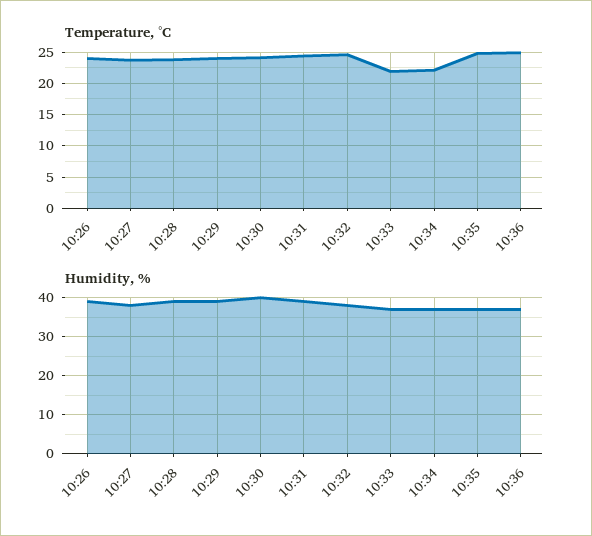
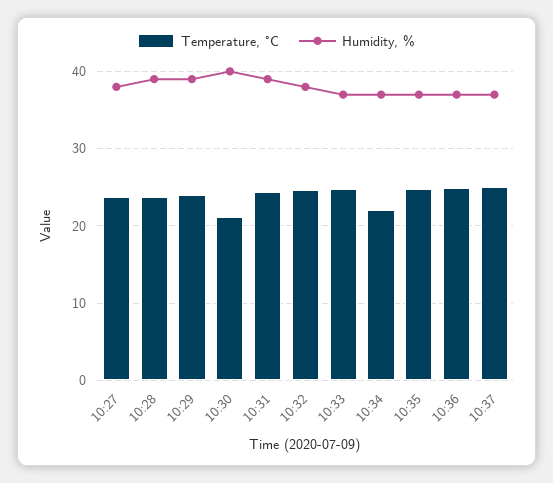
Temperature, °C, 10:26: 24 -> none
Temperature, °C, 10:30: 24 -> 21
Temperature, °C, 10:33: 22 -> 25
Humidity, %, 10:26: 40 -> none
Temperature, °C, 10:37: none -> 25
Humidity, %, 10:37: none -> 37

